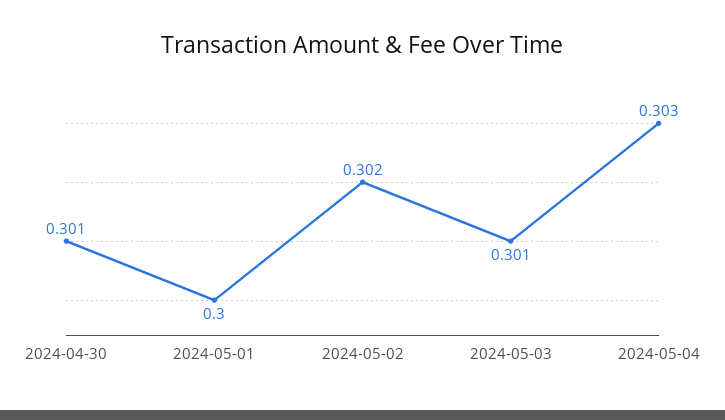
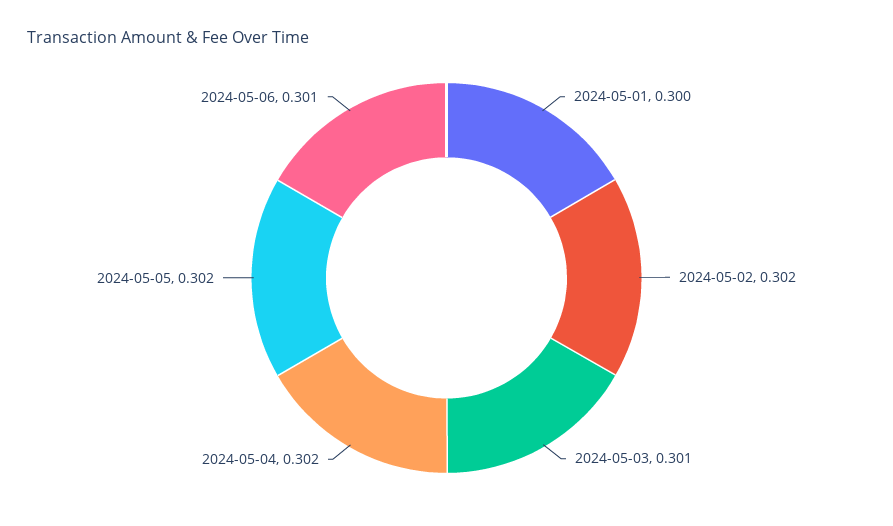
2024-04-30: 0.301 -> none
2024-05-04: 0.303 -> 0.302
2024-05-05: none -> 0.302
2024-05-06: none -> 0.301

